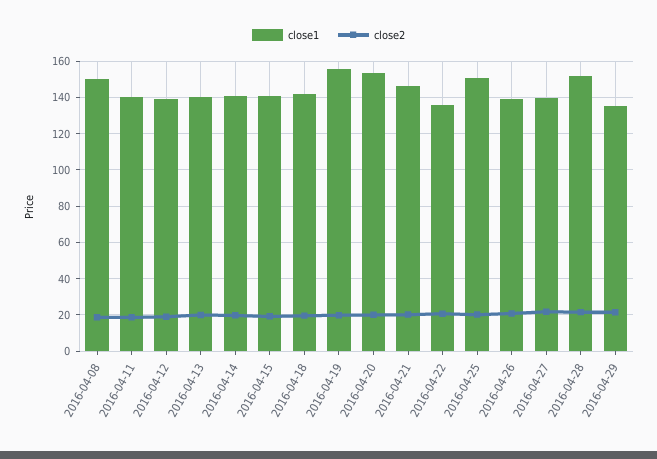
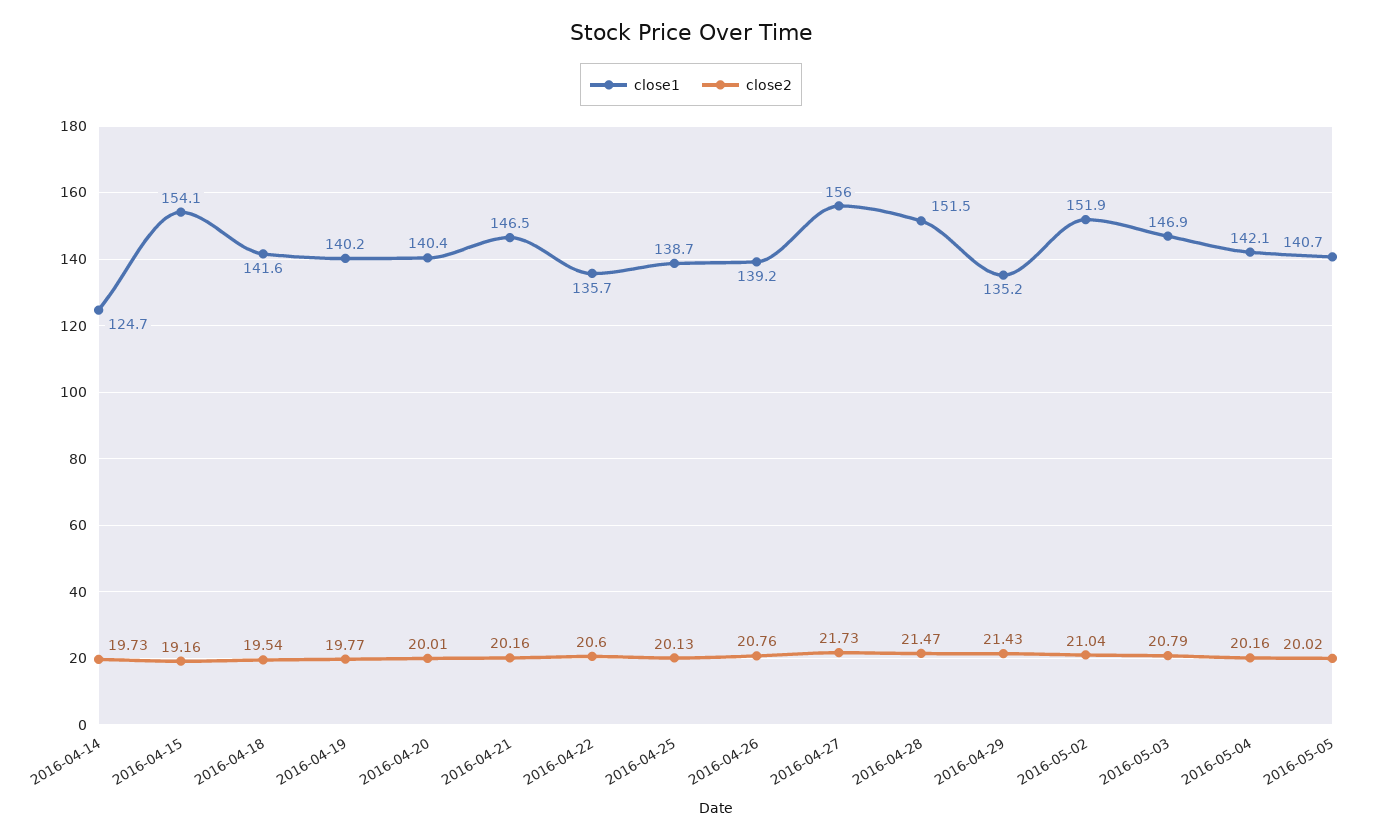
close1, 2016-04-08: 150 -> none
close2, 2016-04-08: 20 -> none
close1, 2016-04-11: 140 -> none
close2, 2016-04-11: 20 -> none
close1, 2016-04-12: 140 -> none
close2, 2016-04-12: 20 -> none
close1, 2016-04-13: 140 -> none
close2, 2016-04-13: 20 -> none
close1, 2016-04-14: 140 -> 124.7
close1, 2016-04-15: 140 -> 154.1
close1, 2016-04-19: 155 -> 140.2
close1, 2016-04-20: 155 -> 140.4
close1, 2016-04-25: 150 -> 138.7
close1, 2016-04-27: 140 -> 156
close1, 2016-05-02: none -> 151.9
close2, 2016-05-02: none -> 21.04
close1, 2016-05-03: none -> 146.9
close2, 2016-05-03: none -> 20.79
close1, 2016-05-04: none -> 142.1
close2, 2016-05-04: none -> 20.16
close1, 2016-05-05: none -> 140.7
close2, 2016-05-05: none -> 20.02

